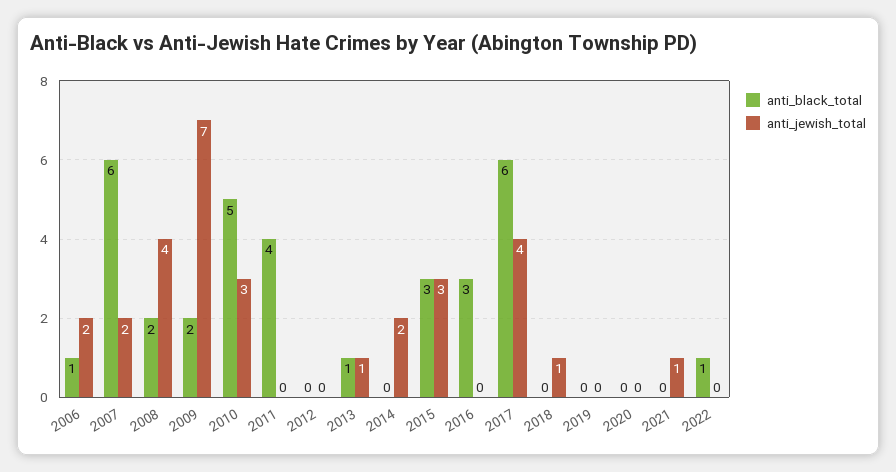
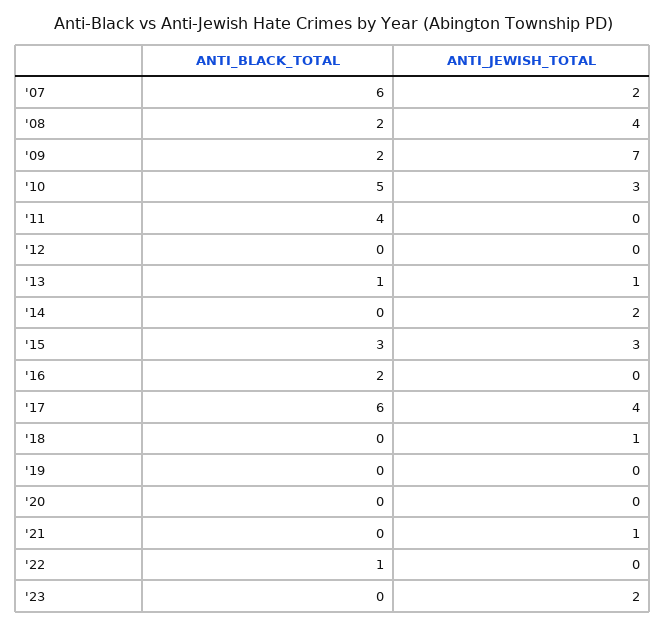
anti_black_total, 2006: 1 -> none
anti_jewish_total, 2006: 2 -> none
anti_black_total, 2016: 3 -> 2
anti_black_total, '23: none -> 0
anti_jewish_total, '23: none -> 2

